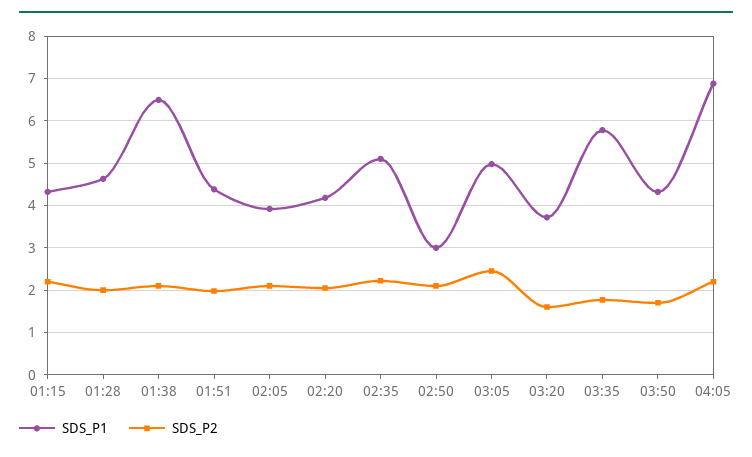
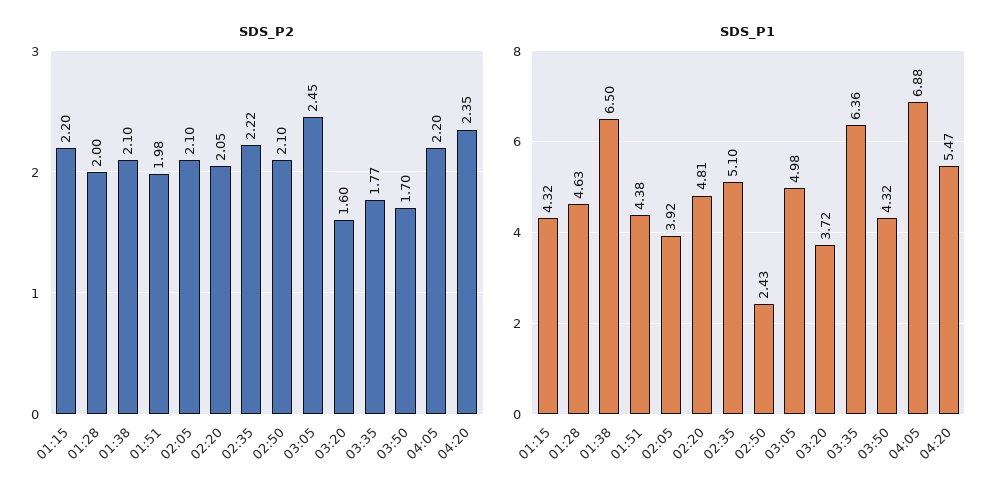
SDS_P1, 02:20: 4.2 -> 4.81
SDS_P1, 02:50: 3 -> 2.43
SDS_P1, 03:35: 5.8 -> 6.36
SDS_P2, 04:20: none -> 2.35
SDS_P1, 04:20: none -> 5.47

